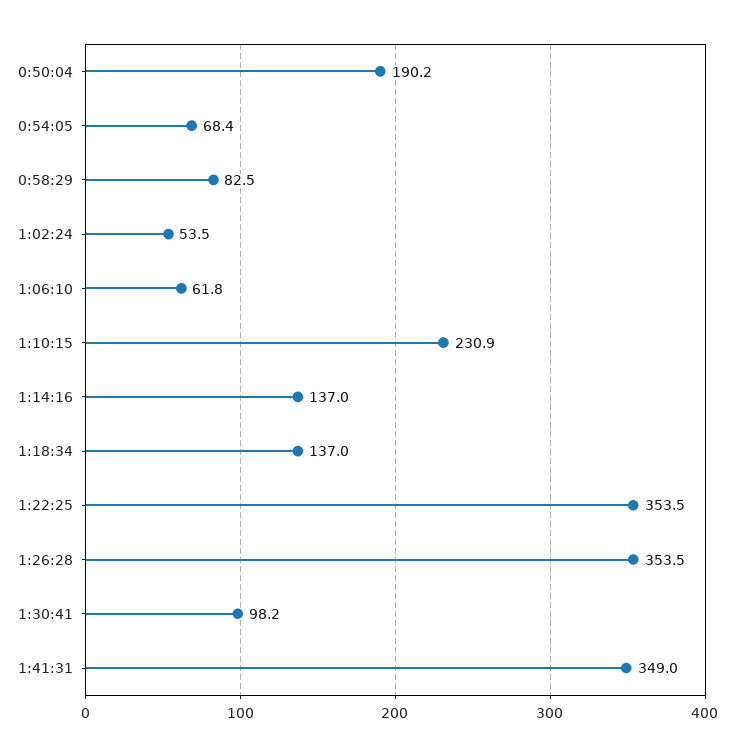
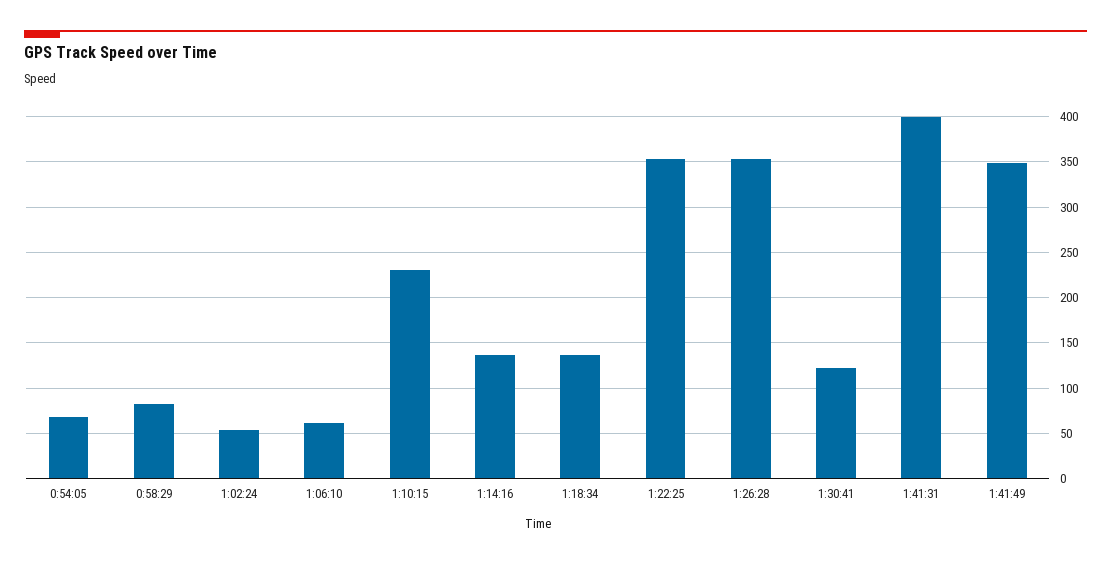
0:50:04: 190.2 -> none
1:30:41: 98.2 -> 120
1:41:31: 349 -> 400
1:41:49: none -> 350

